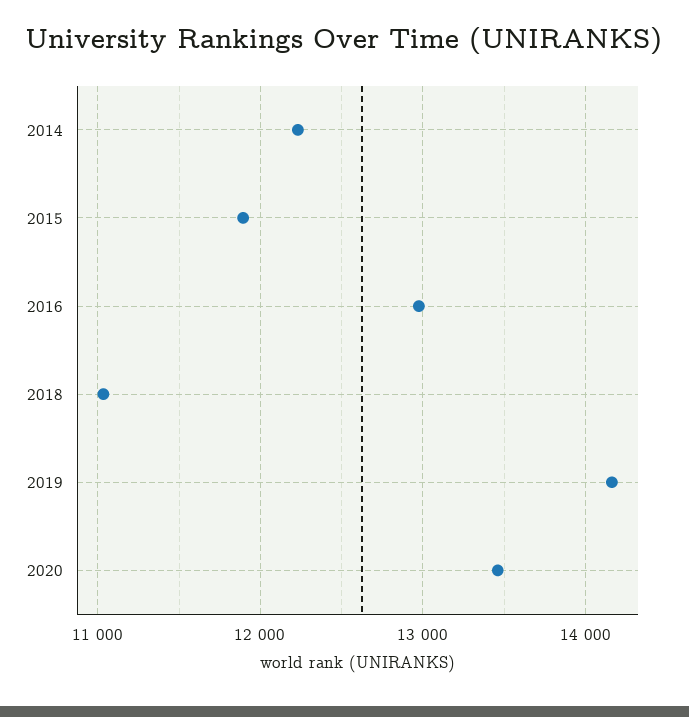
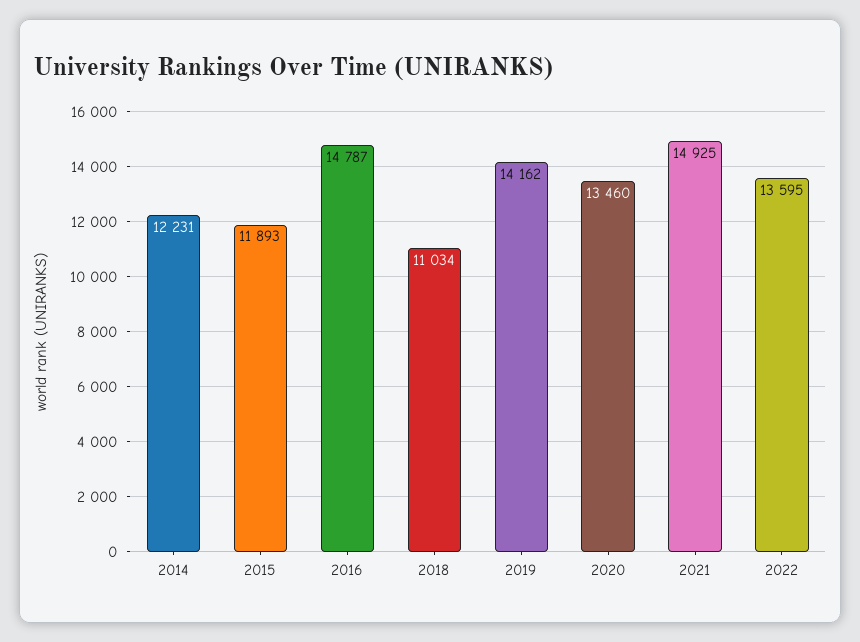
2016: 13000 -> 14787
2021: none -> 14925
2022: none -> 13595

